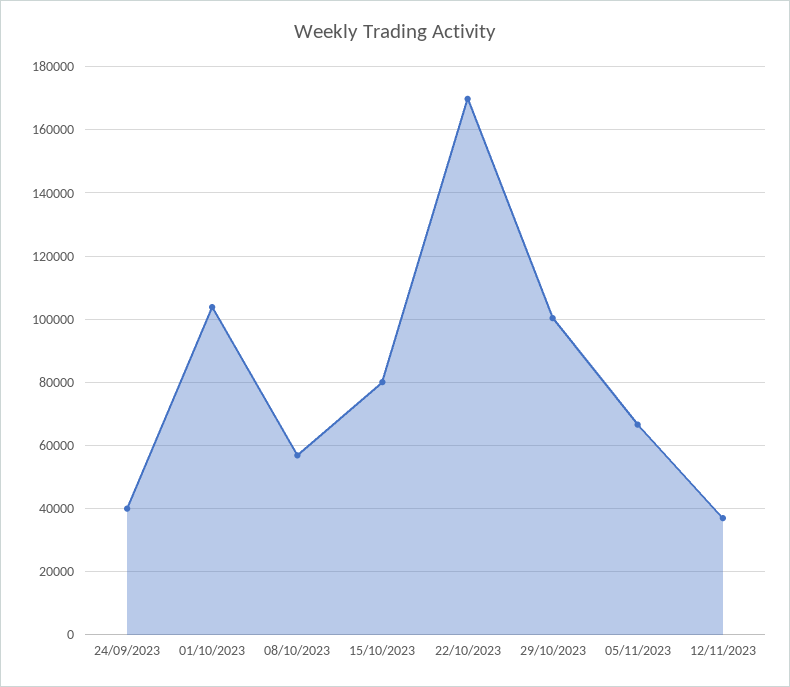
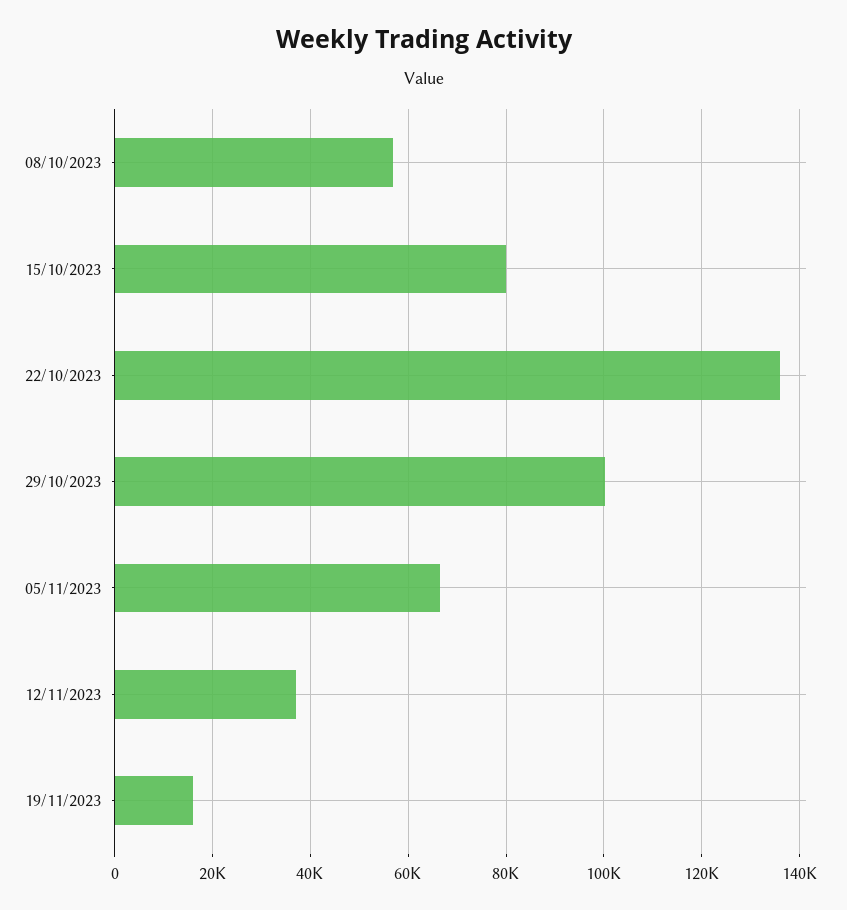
24/09/2023: 40000 -> none
01/10/2023: 104000 -> none
22/10/2023: 170000 -> 136000
19/11/2023: none -> 16000

